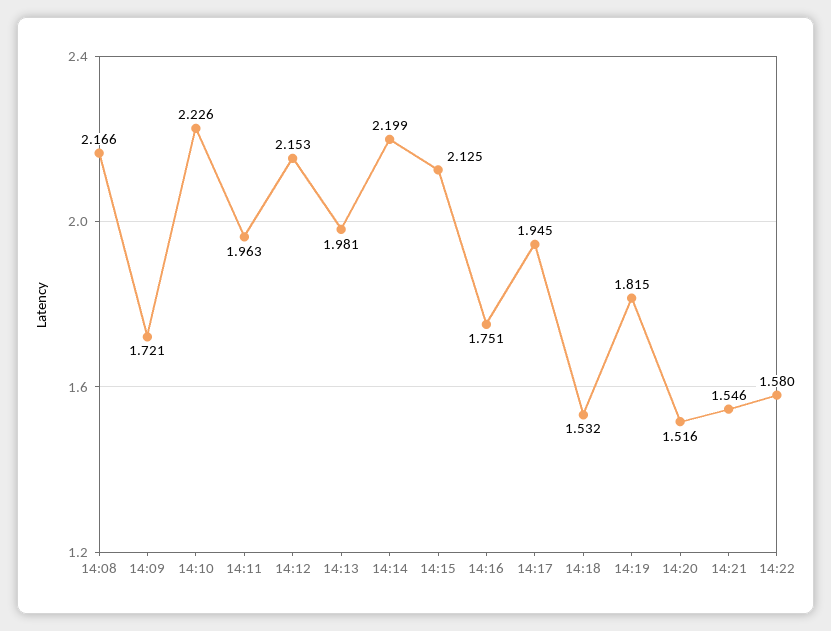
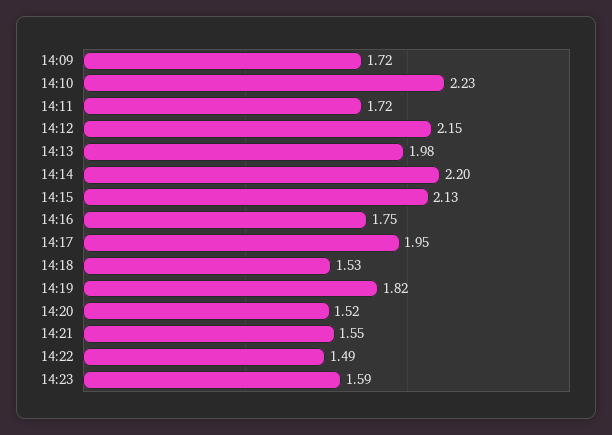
14:08: 2.166 -> none
14:11: 1.963 -> 1.72
14:22: 1.58 -> 1.49
14:23: none -> 1.59

